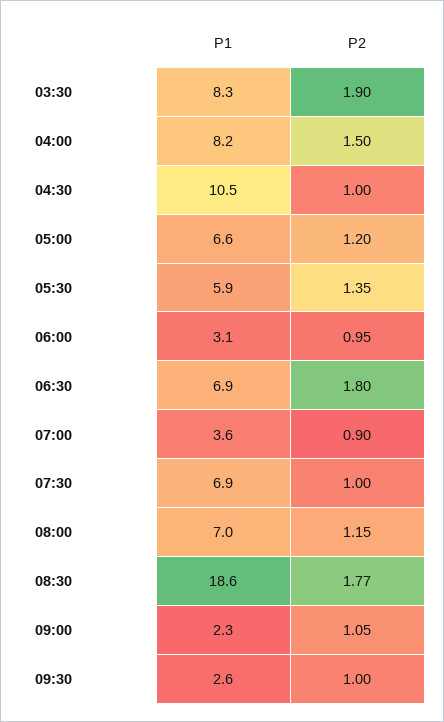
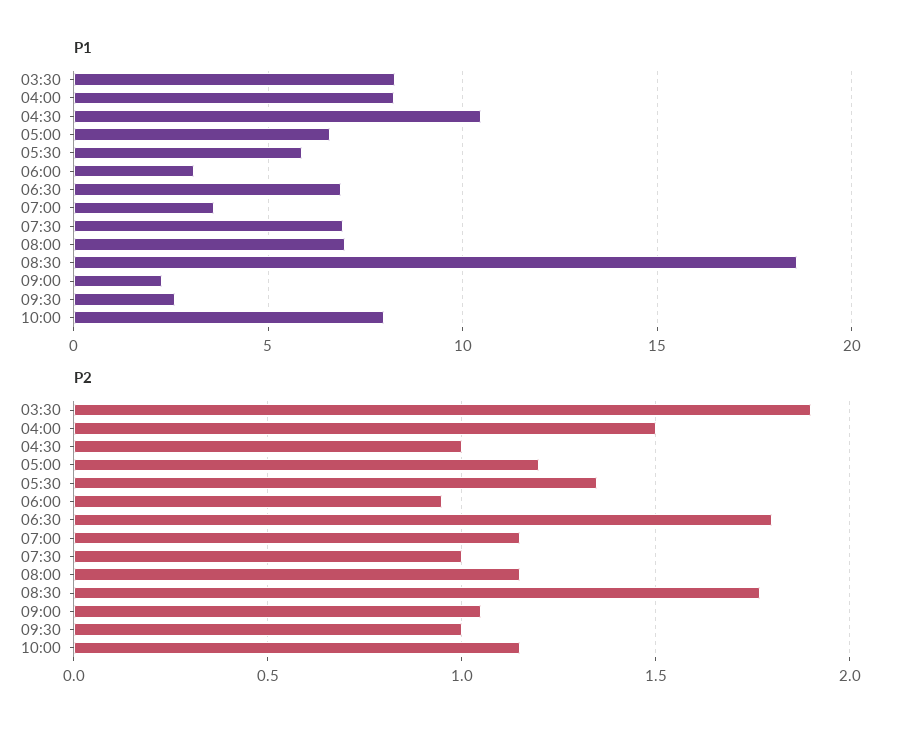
P2, 07:00: 0.9 -> 1.15
P1, 10:00: none -> 8
P2, 10:00: none -> 1.15

